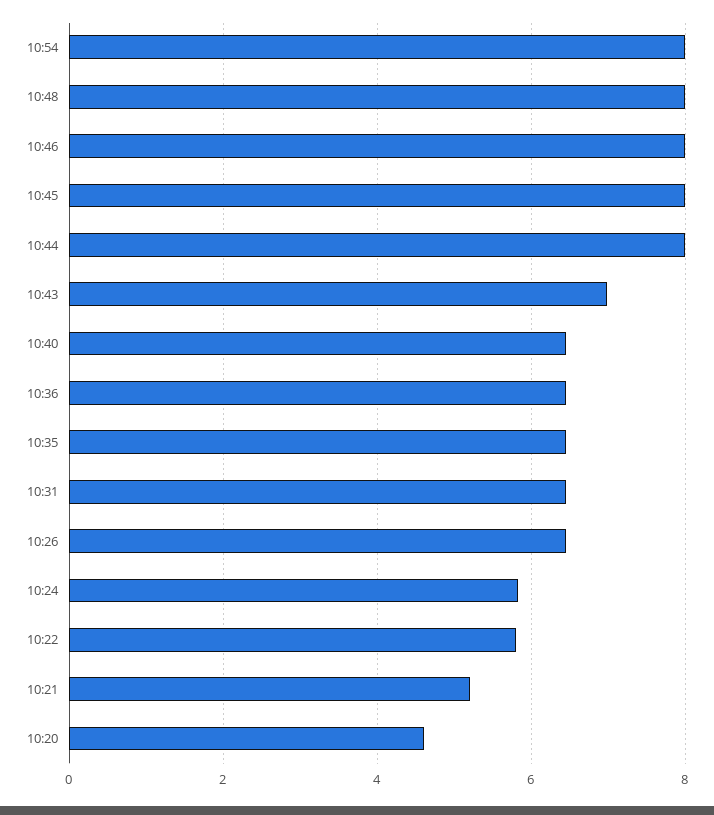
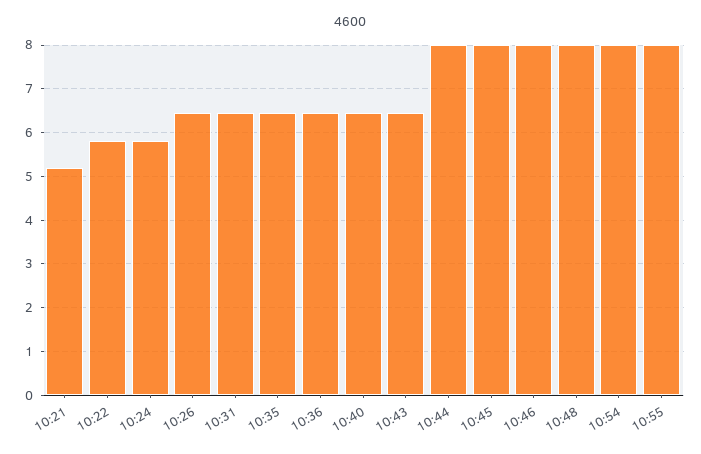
10:43: 7 -> 6.4
10:20: 4.6 -> none
10:55: none -> 8

